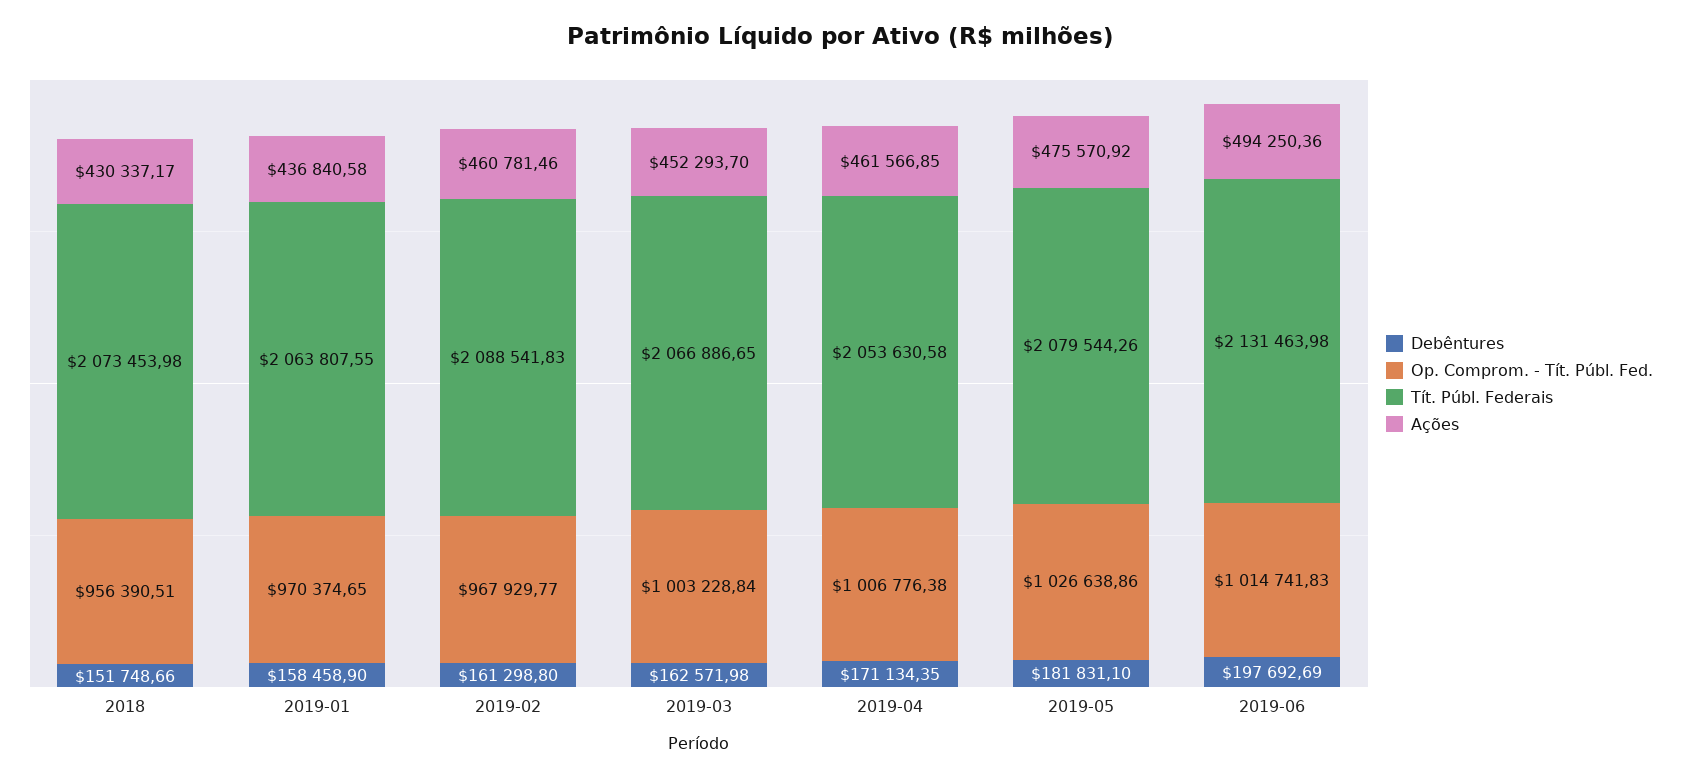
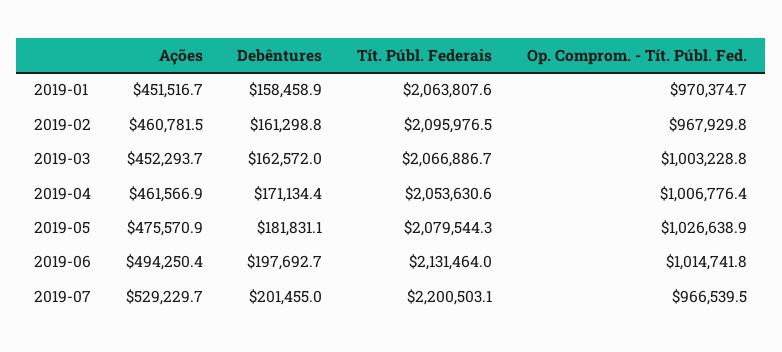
Debêntures, 2018: 151748.66 -> none
Op. Comprom. - Tít. Públ. Fed., 2018: 956390.51 -> none
Tít. Públ. Federais, 2018: 2073453.98 -> none
Ações, 2018: 430337.17 -> none
Ações, 2019-01: 436840.58 -> 451516.7
Tít. Públ. Federais, 2019-02: 2088541.83 -> 2095976.5
Ações, 2019-07: none -> 529229.7
Debêntures, 2019-07: none -> 201455
Tít. Públ. Federais, 2019-07: none -> 2200503.1
Op. Comprom. - Tít. Públ. Fed., 2019-07: none -> 966539.5

